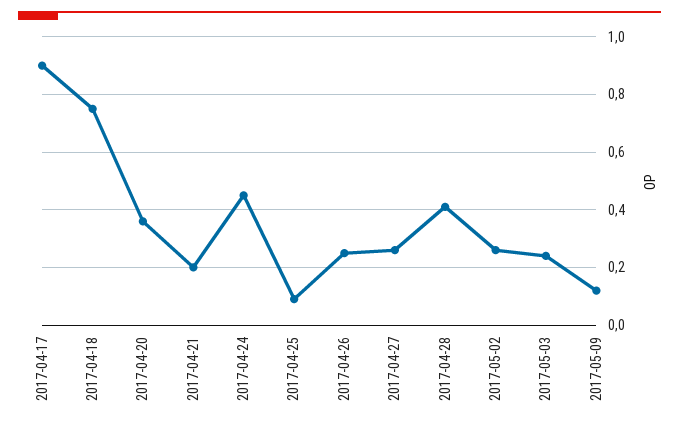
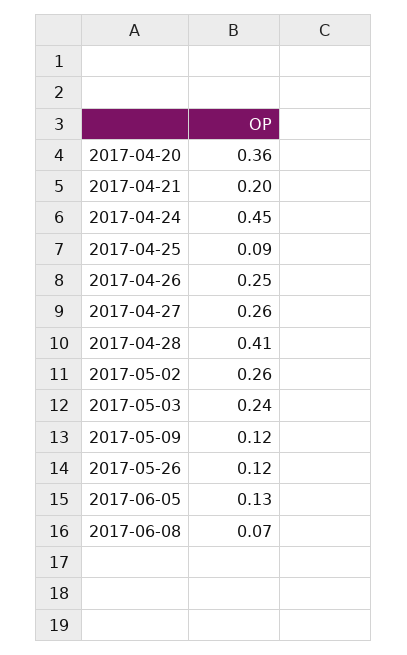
2017-04-17: 0.9 -> none
2017-04-18: 0.75 -> none
2017-05-26: none -> 0.12
2017-06-05: none -> 0.13
2017-06-08: none -> 0.07

